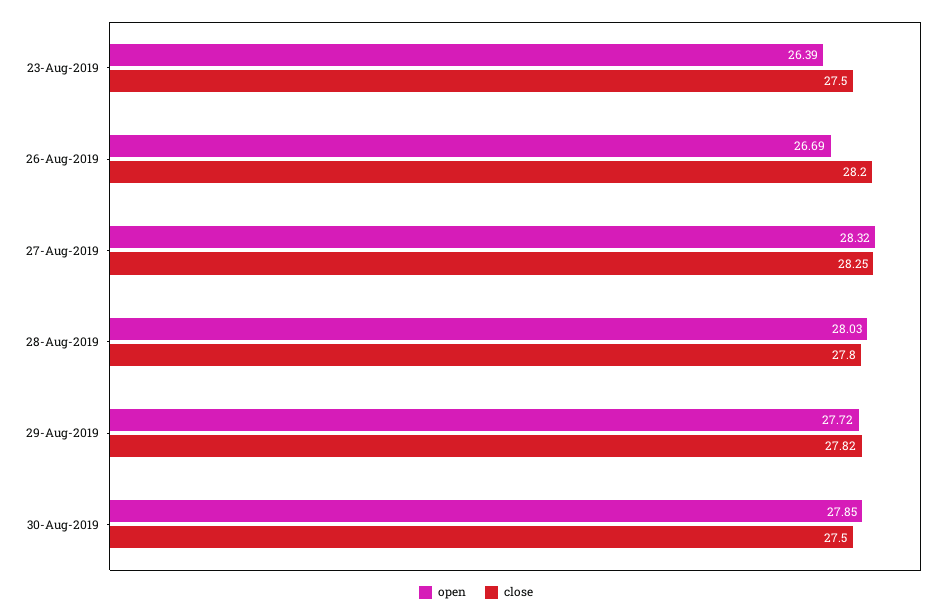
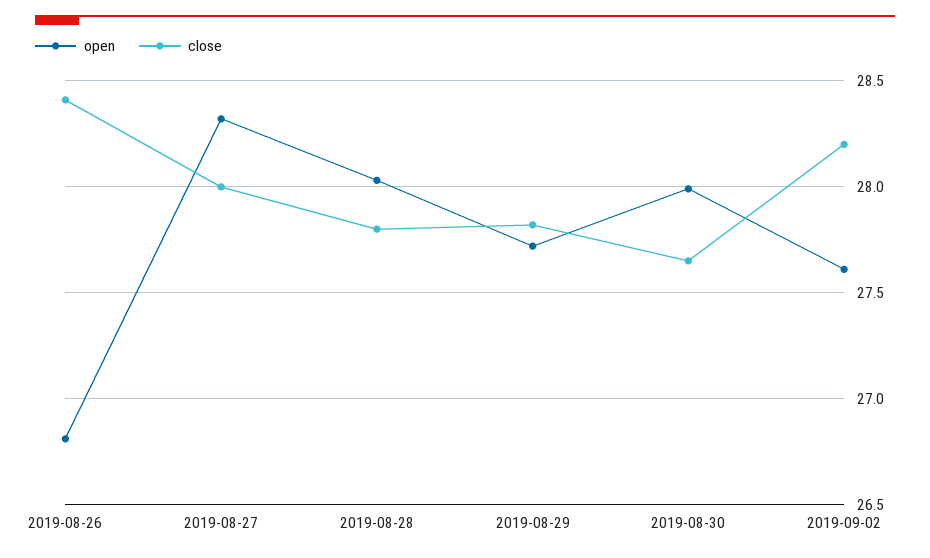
open, 23-Aug-2019: 26.39 -> none
close, 23-Aug-2019: 27.5 -> none
open, 26-Aug-2019: 26.69 -> 26.8
close, 26-Aug-2019: 28.2 -> 28.4
close, 27-Aug-2019: 28.25 -> 28
open, 30-Aug-2019: 27.85 -> 28
close, 30-Aug-2019: 27.5 -> 27.65
open, 2019-09-02: none -> 27.6
close, 2019-09-02: none -> 28.2

